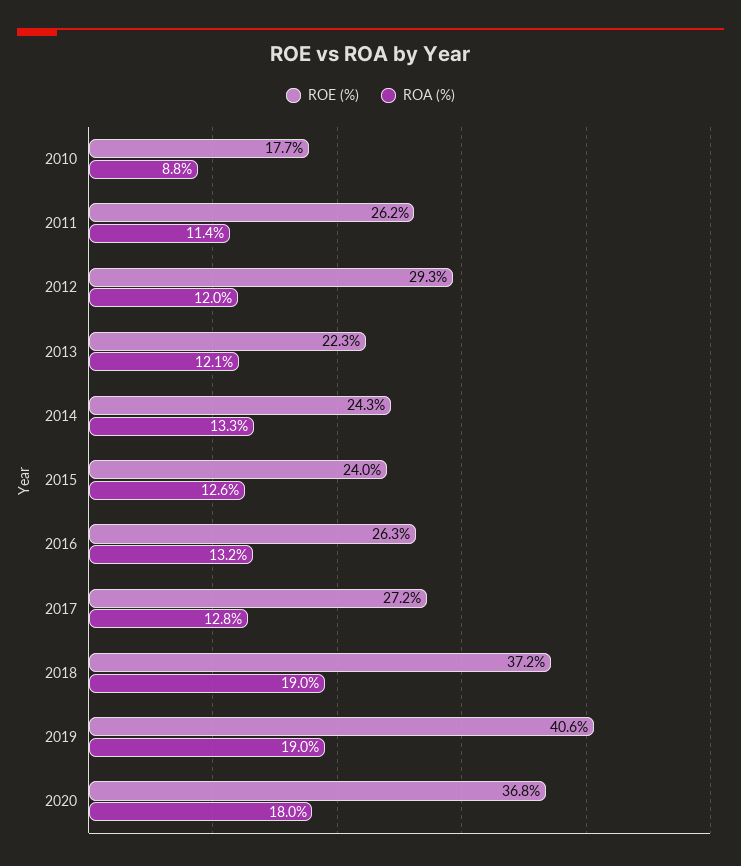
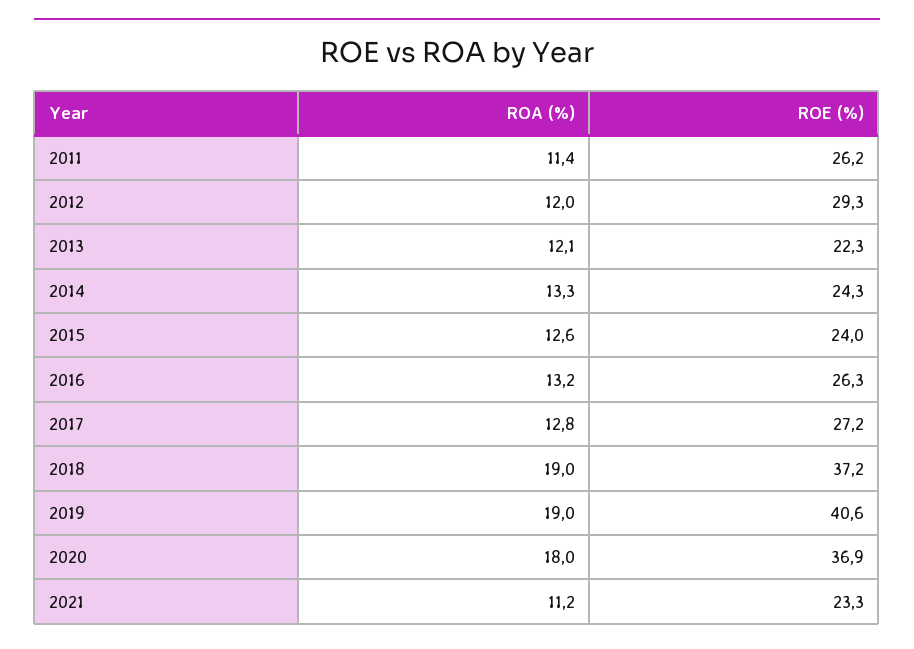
ROE (%), 2010: 17.7 -> none
ROA (%), 2010: 8.8 -> none
ROE (%), 2020: 36.8 -> 36.9
ROA (%), 2021: none -> 11.2
ROE (%), 2021: none -> 23.3

